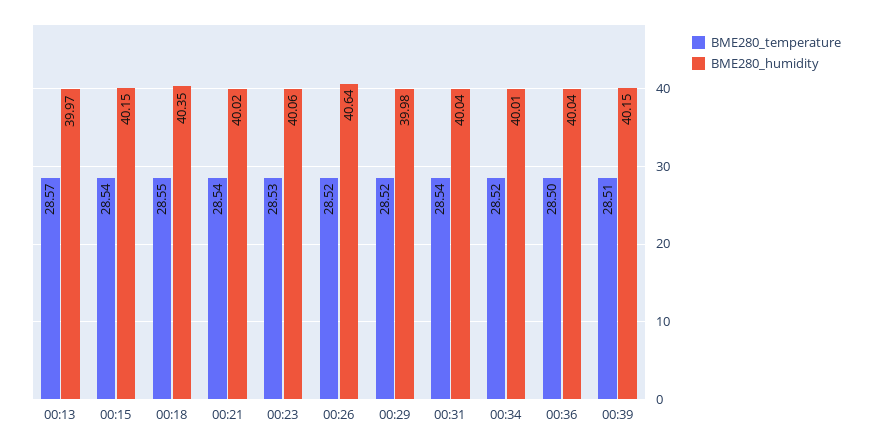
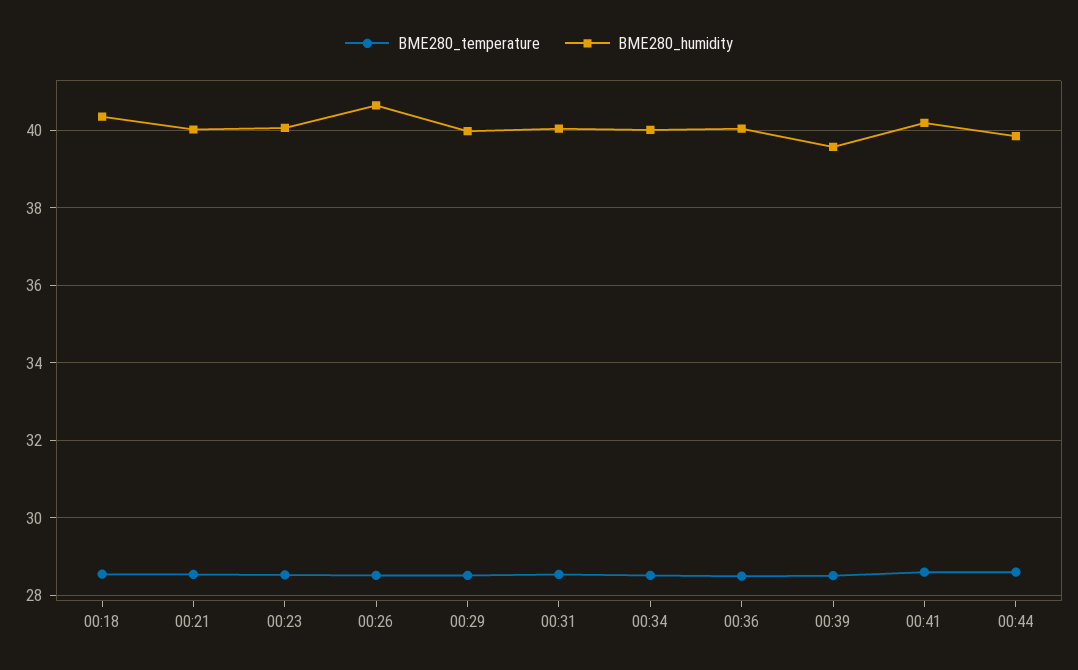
BME280_temperature, 00:13: 28.57 -> none
BME280_humidity, 00:13: 39.97 -> none
BME280_temperature, 00:15: 28.54 -> none
BME280_humidity, 00:15: 40.15 -> none
BME280_humidity, 00:39: 40.15 -> 39.6
BME280_temperature, 00:41: none -> 28.6
BME280_humidity, 00:41: none -> 40.2
BME280_temperature, 00:44: none -> 28.6
BME280_humidity, 00:44: none -> 39.8

